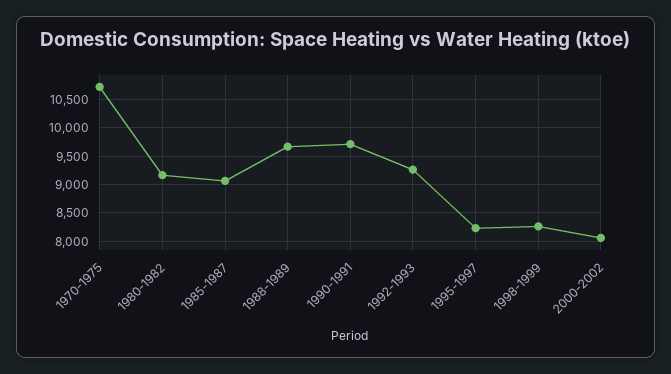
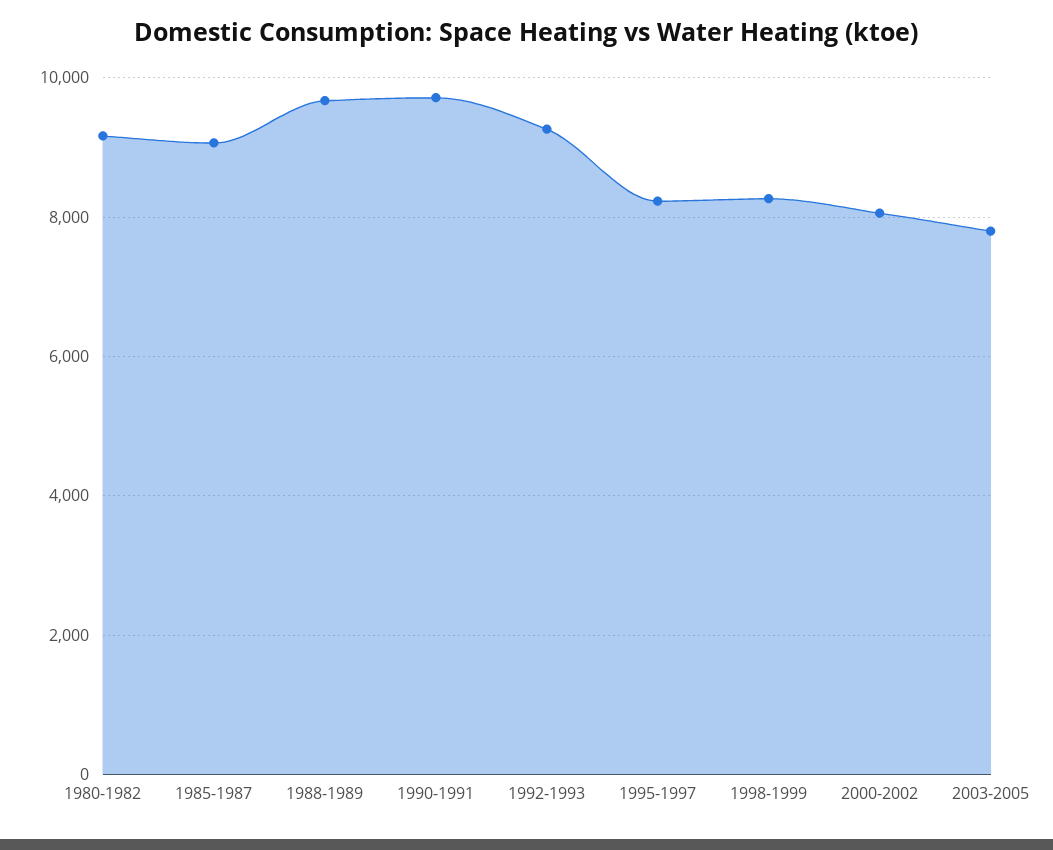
1970-1975: 10750 -> none
2003-2005: none -> 7800

